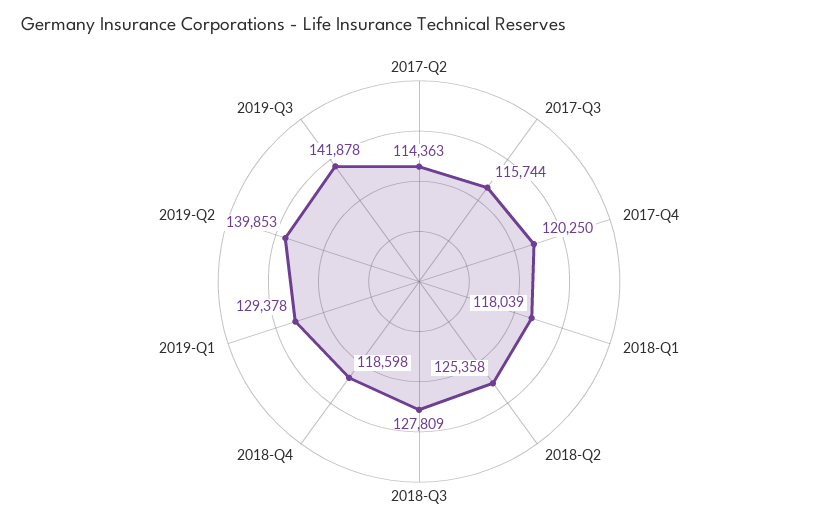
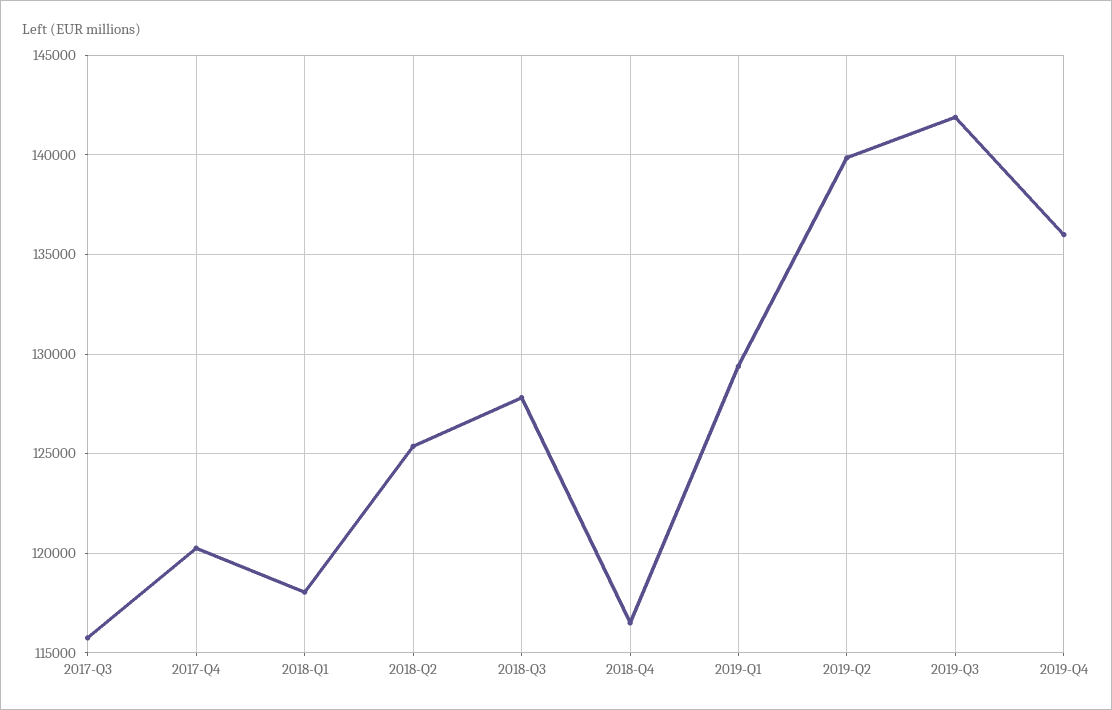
2017-Q2: 114363 -> none
2018-Q4: 118598 -> 116500
2019-Q4: none -> 136000

